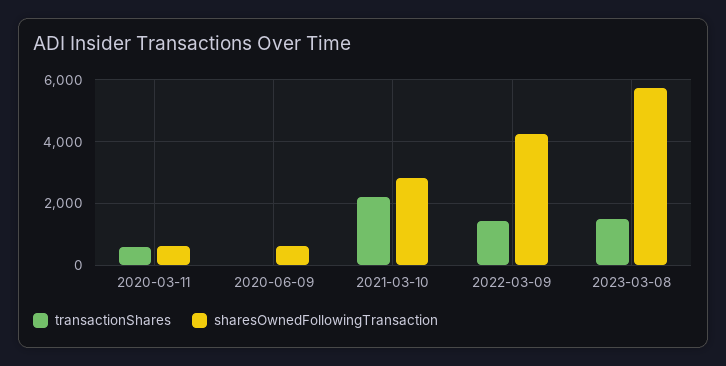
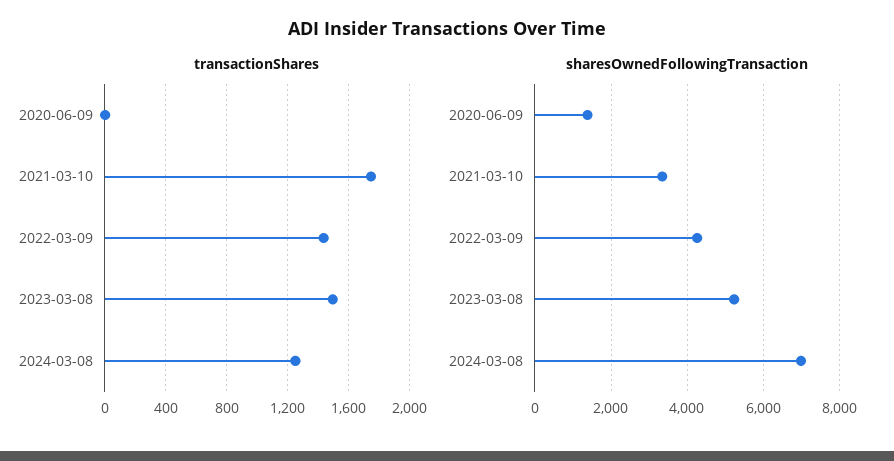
transactionShares, 2020-03-11: 600 -> none
sharesOwnedFollowingTransaction, 2020-03-11: 600 -> none
sharesOwnedFollowingTransaction, 2020-06-09: 600 -> 1400
transactionShares, 2021-03-10: 2200 -> 1750
sharesOwnedFollowingTransaction, 2021-03-10: 2800 -> 3400
sharesOwnedFollowingTransaction, 2023-03-08: 5800 -> 5200
transactionShares, 2024-03-08: none -> 1250
sharesOwnedFollowingTransaction, 2024-03-08: none -> 7000

